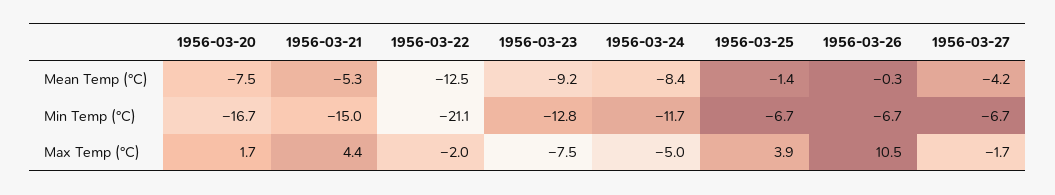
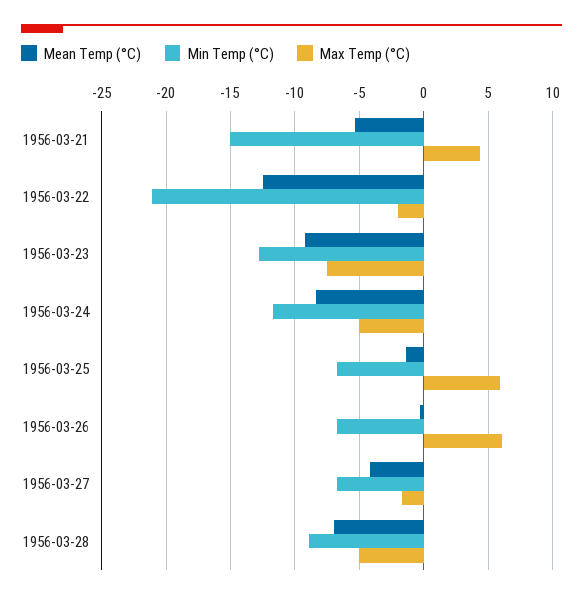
Mean Temp (°C), 1956-03-20: -7.5 -> none
Min Temp (°C), 1956-03-20: -16.7 -> none
Max Temp (°C), 1956-03-20: 1.7 -> none
Max Temp (°C), 1956-03-25: 3.9 -> 6
Max Temp (°C), 1956-03-26: 10.5 -> 6
Mean Temp (°C), 1956-03-28: none -> -7
Min Temp (°C), 1956-03-28: none -> -9
Max Temp (°C), 1956-03-28: none -> -5

